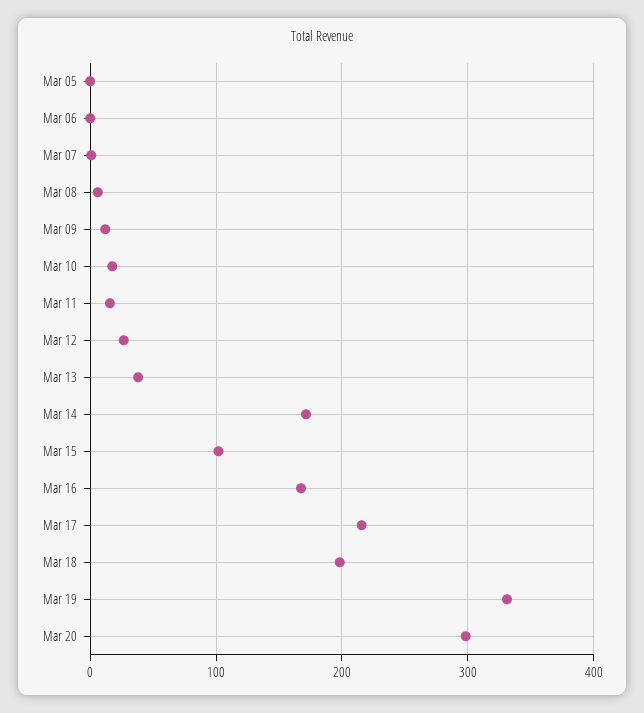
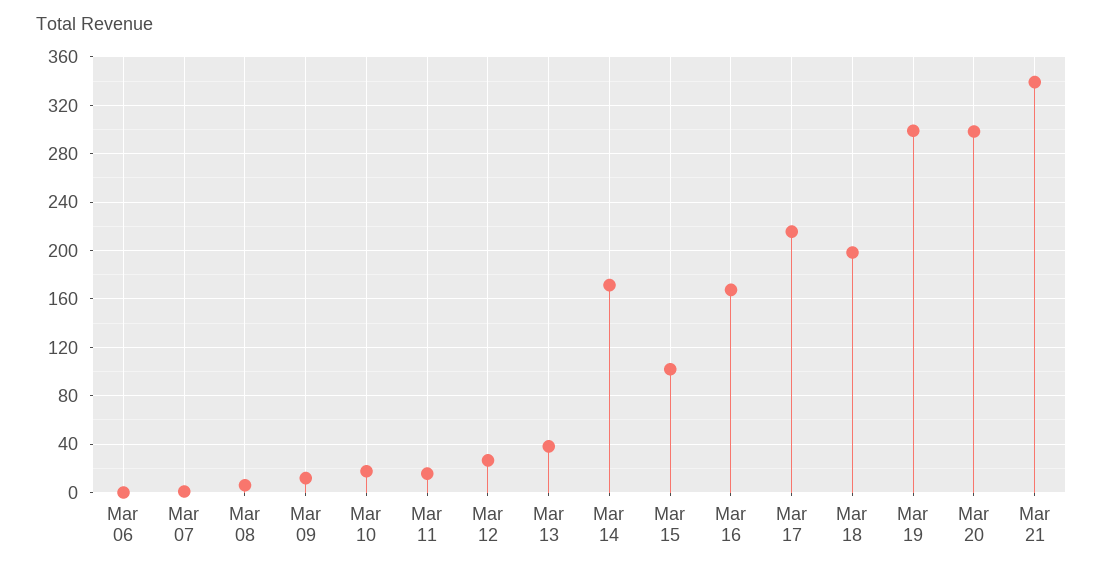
Mar 05: 0 -> none
Mar 19: 330 -> 300
Mar 21: none -> 340

